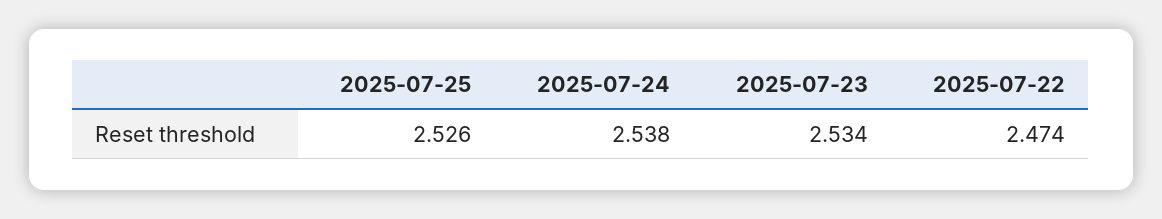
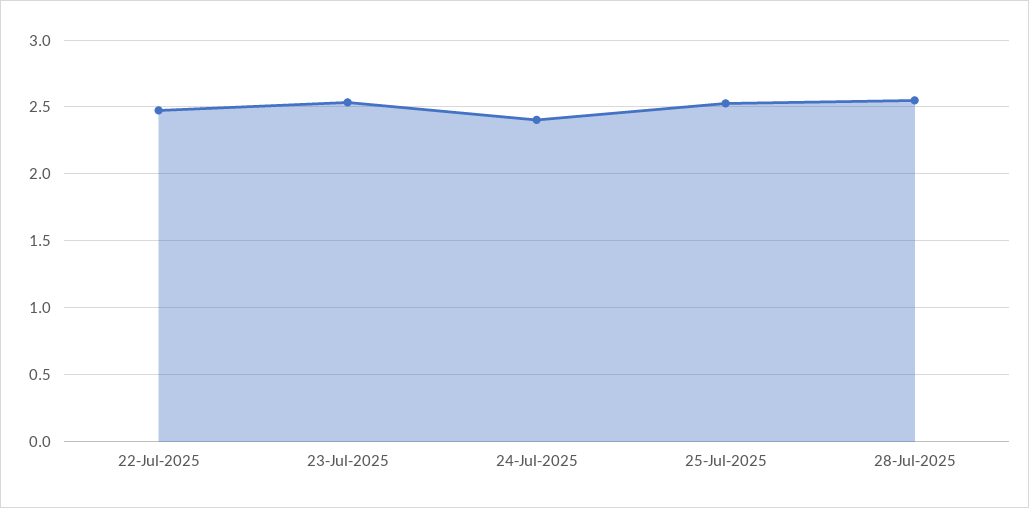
2025-07-24: 2.538 -> 2.4
28-Jul-2025: none -> 2.55

